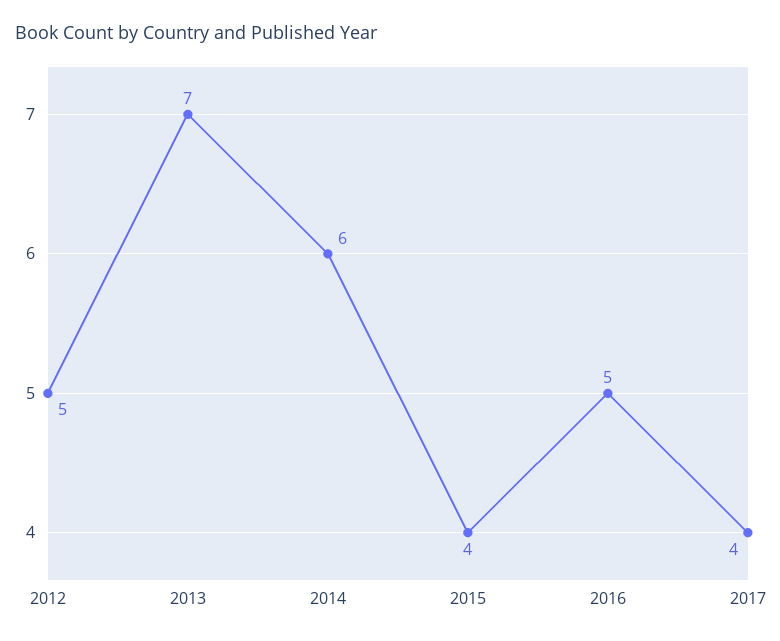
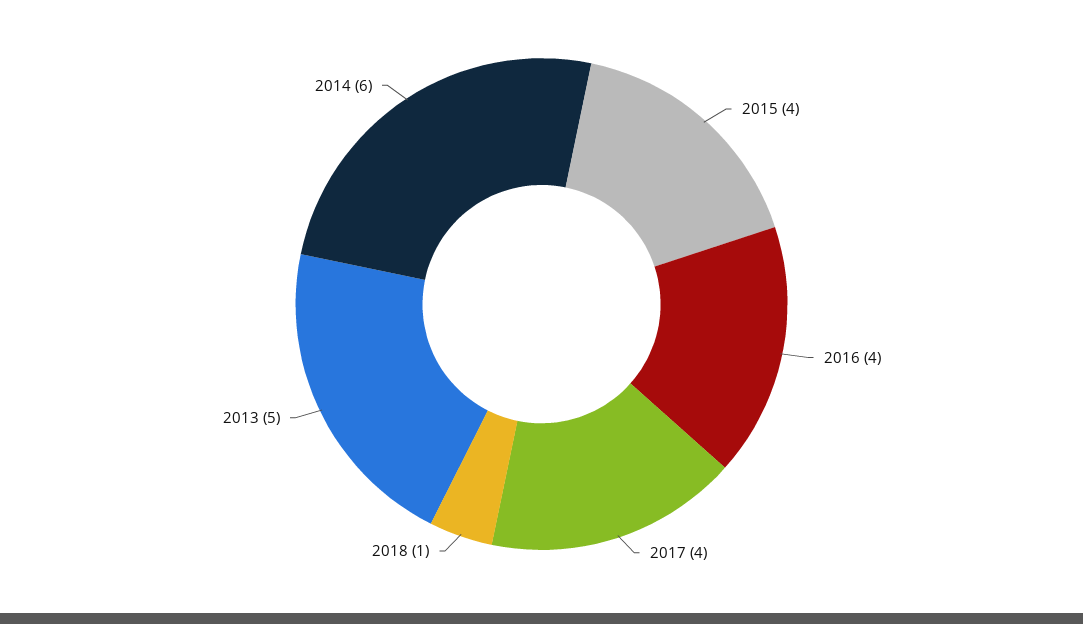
2012: 5 -> none
2013: 7 -> 5
2016: 5 -> 4
2018: none -> 1

